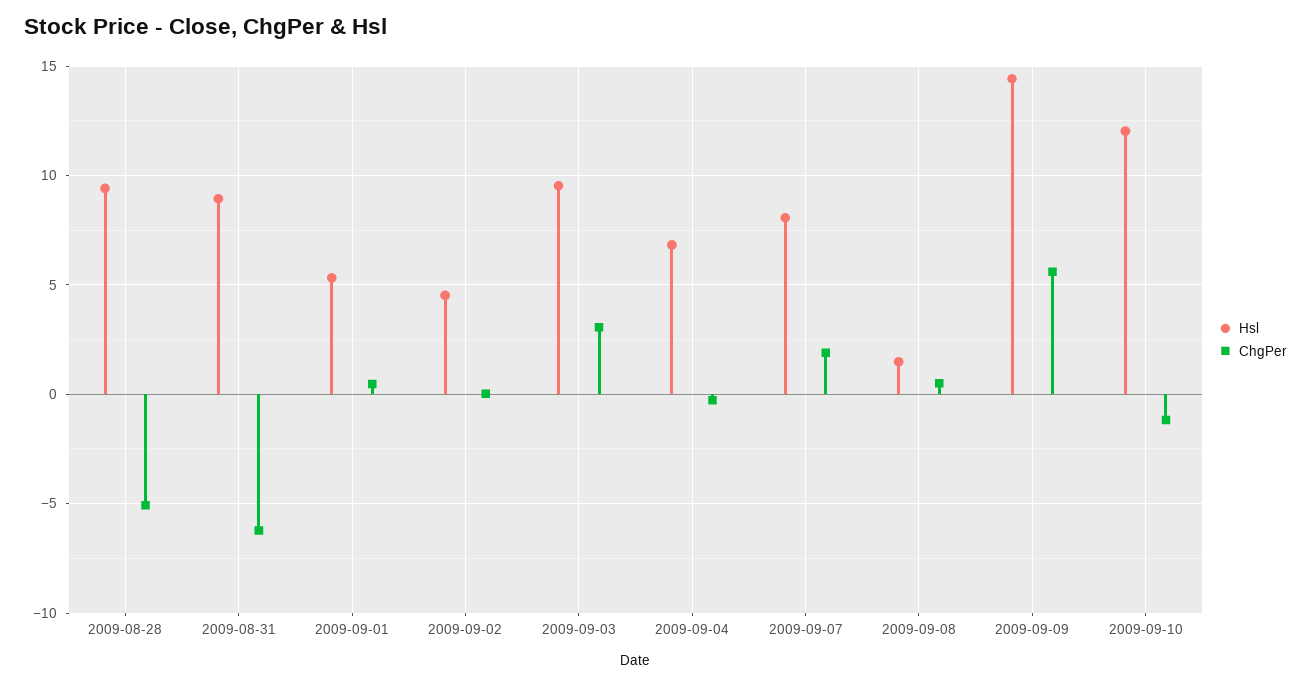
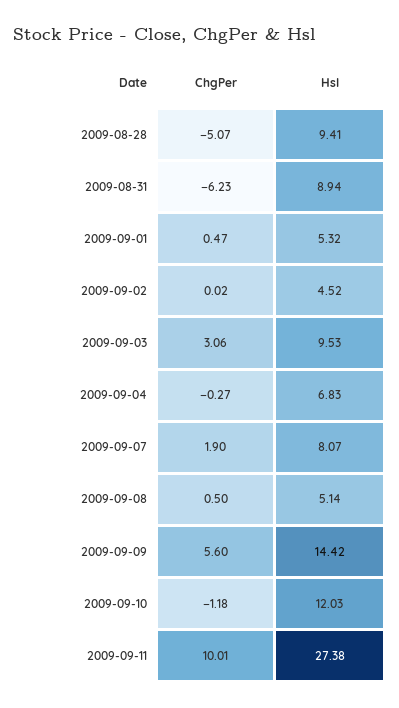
Hsl, 2009-09-08: 1.5 -> 5.14
ChgPer, 2009-09-11: none -> 10.01
Hsl, 2009-09-11: none -> 27.38

